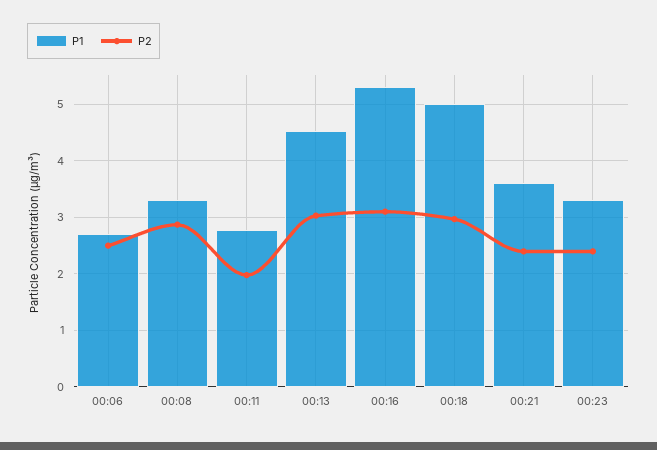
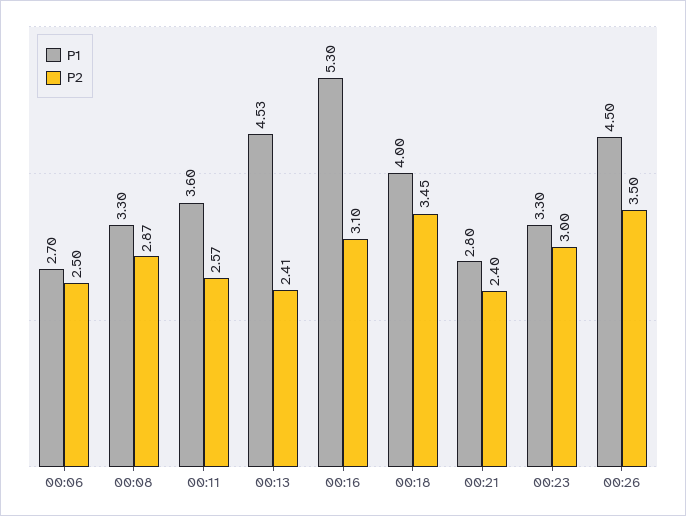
P1, 00:11: 2.8 -> 3.6
P2, 00:11: 2 -> 2.57
P2, 00:13: 3 -> 2.41
P1, 00:18: 5 -> 4
P2, 00:18: 3 -> 3.45
P1, 00:21: 3.6 -> 2.8
P2, 00:23: 2.4 -> 3
P1, 00:26: none -> 4.5
P2, 00:26: none -> 3.5

